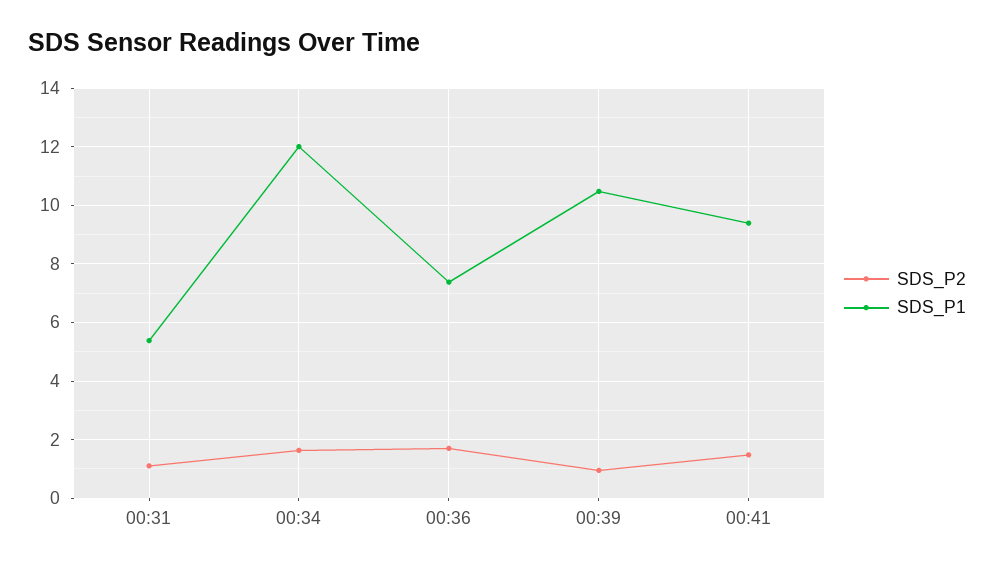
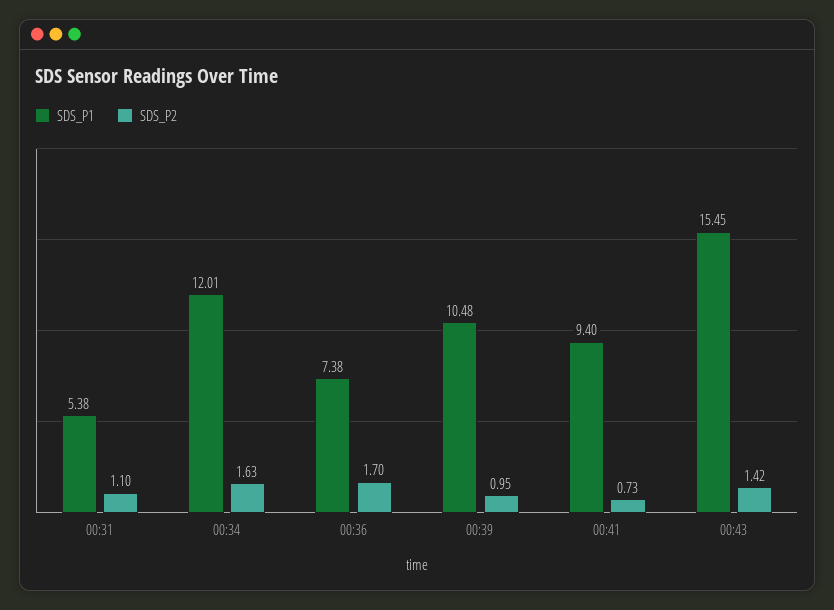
SDS_P2, 00:41: 1.5 -> 0.73
SDS_P1, 00:43: none -> 15.45
SDS_P2, 00:43: none -> 1.42

